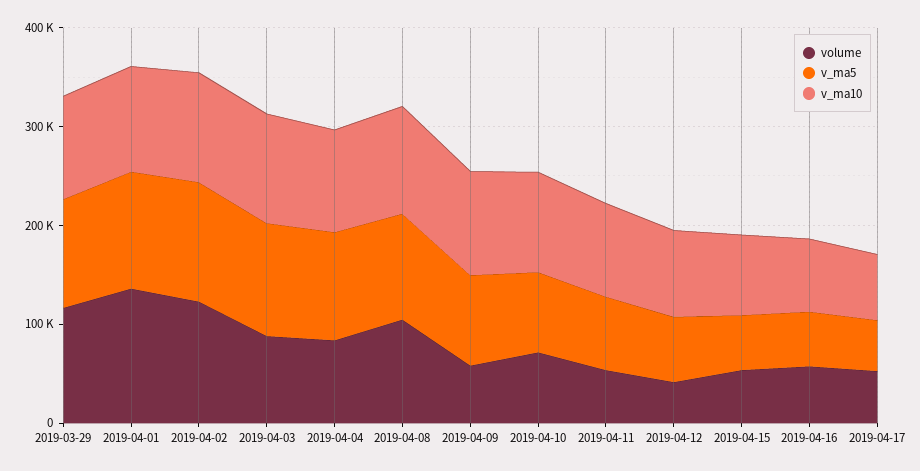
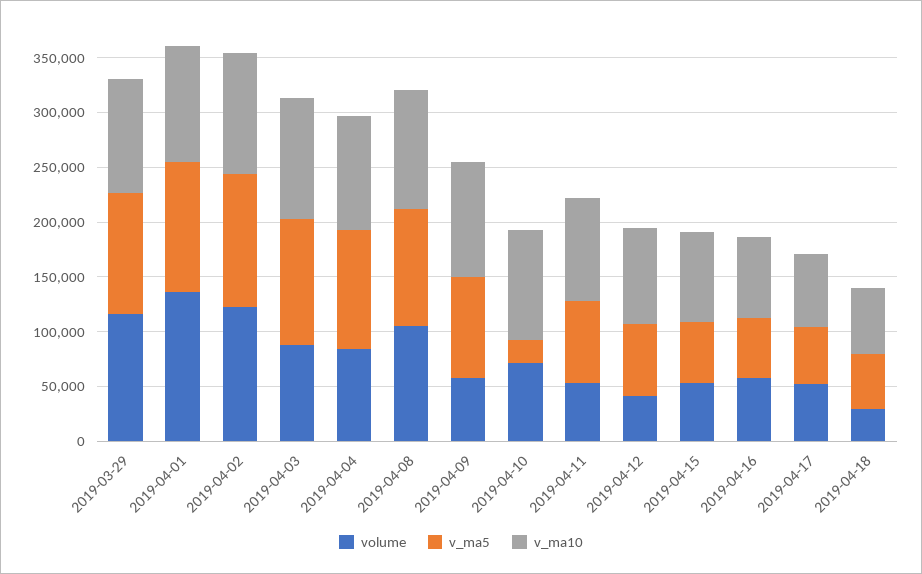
v_ma5, 2019-04-10: 80000 -> 20000
volume, 2019-04-18: none -> 30000
v_ma5, 2019-04-18: none -> 50000
v_ma10, 2019-04-18: none -> 60000

